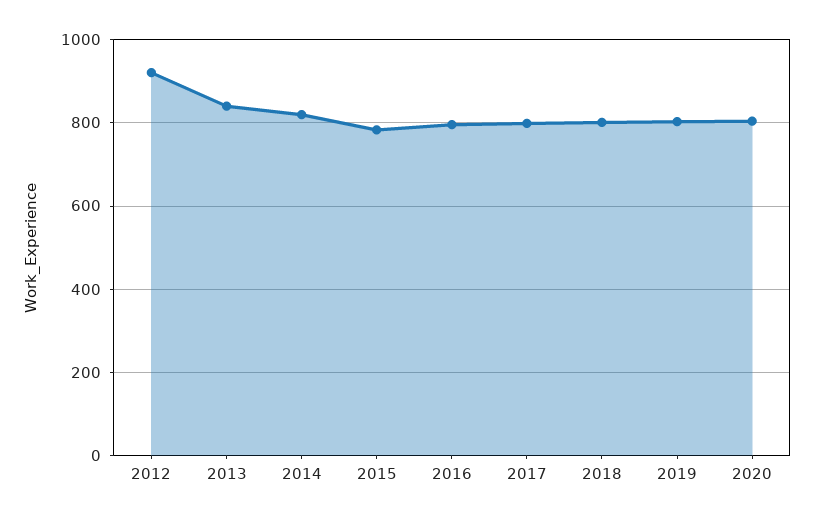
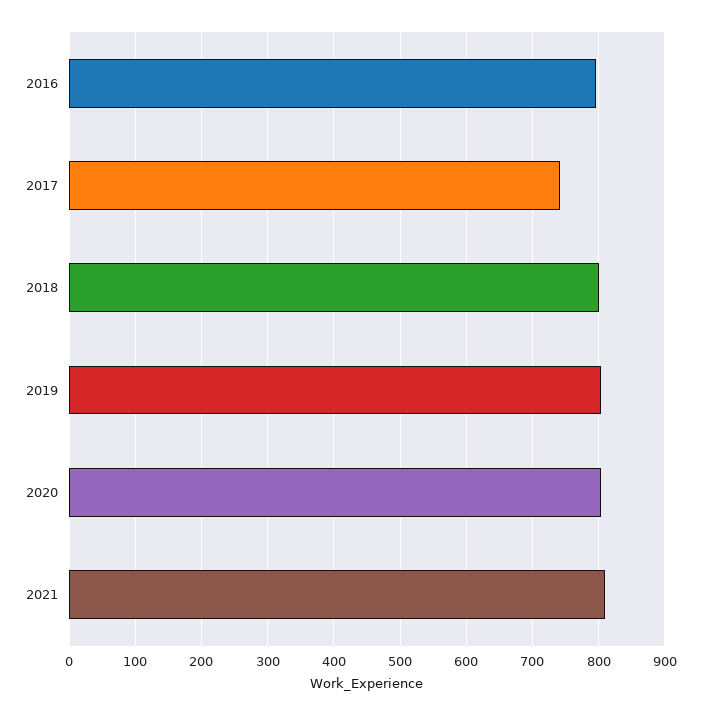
2012: 920 -> none
2013: 840 -> none
2014: 820 -> none
2015: 780 -> none
2017: 800 -> 740
2021: none -> 810

